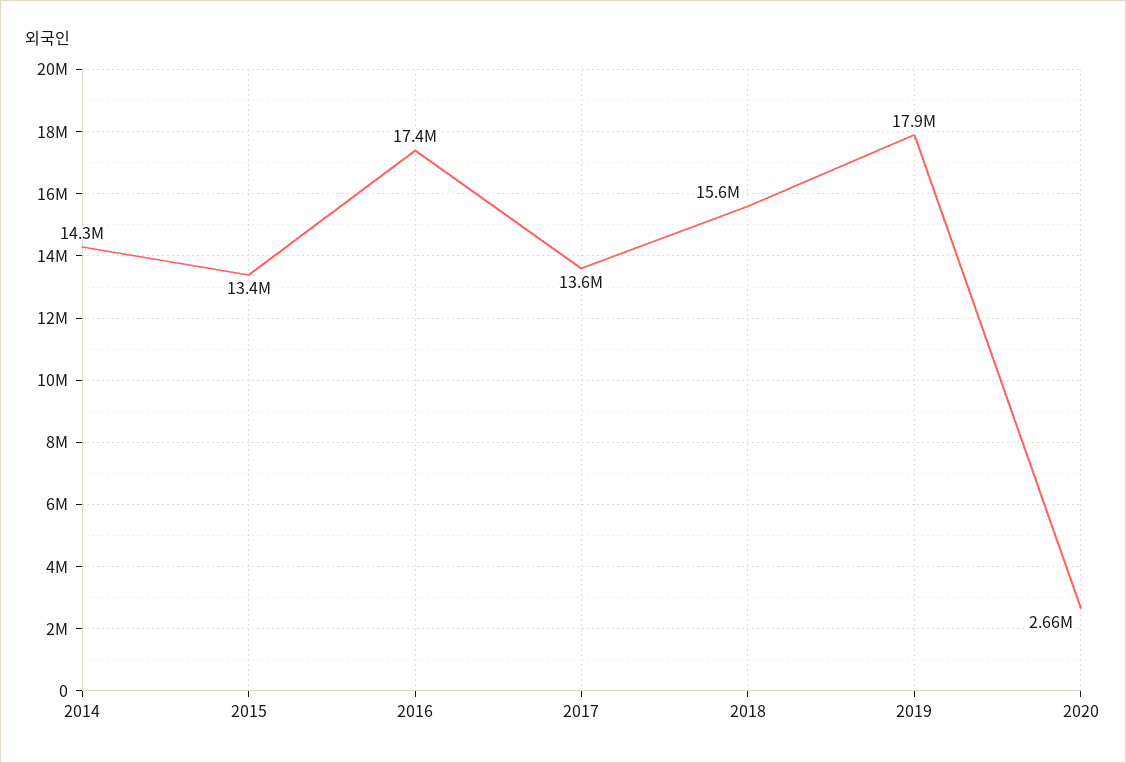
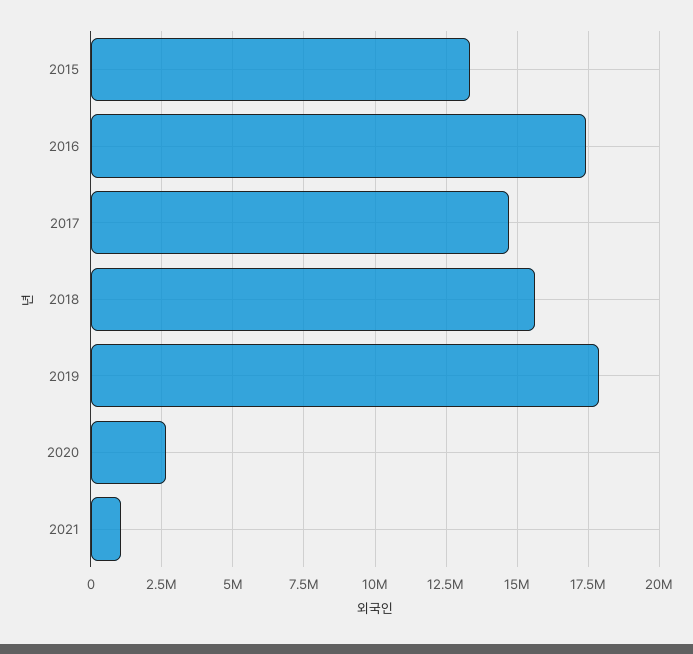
2014: 14300000 -> none
2017: 13600000 -> 14750000
2021: none -> 1000000

